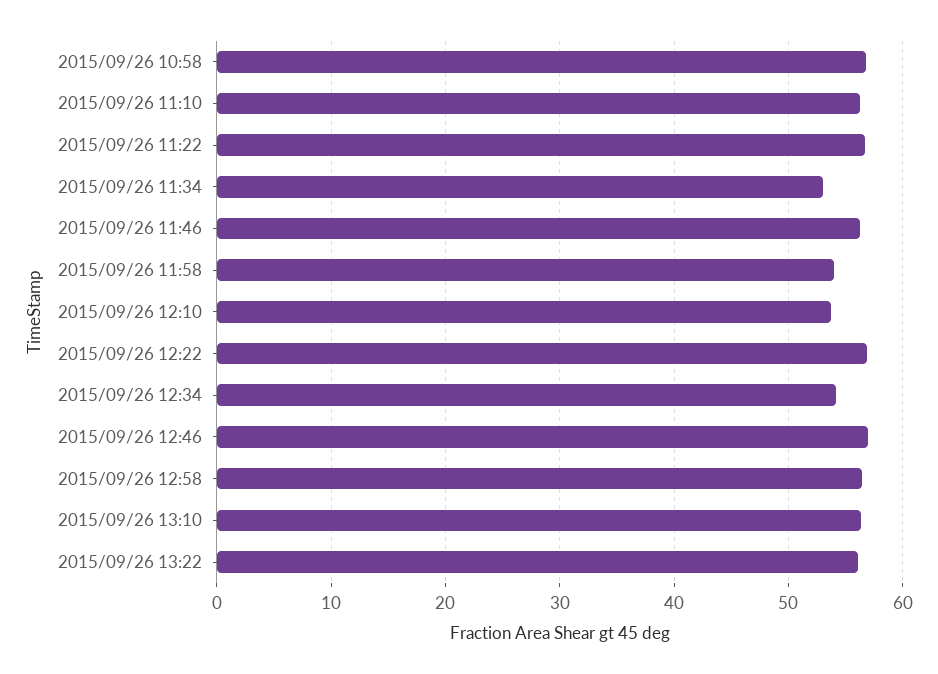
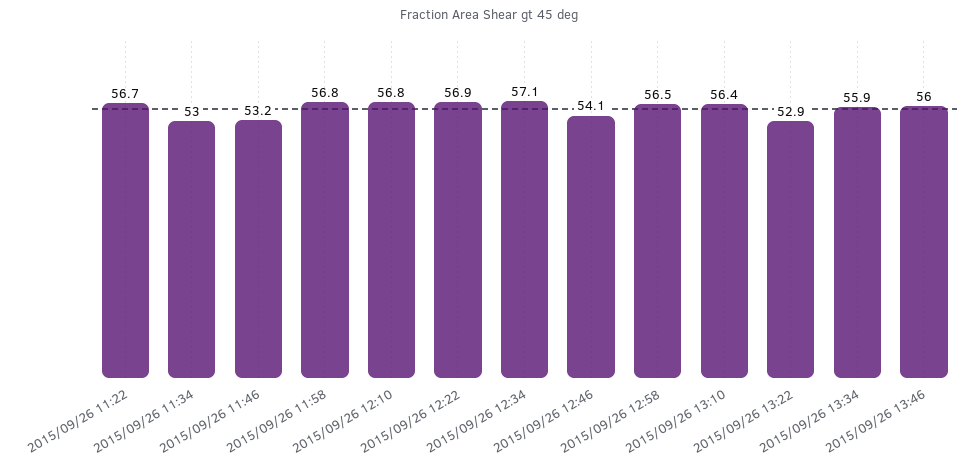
2015/09/26 10:58: 57 -> none
2015/09/26 11:10: 56 -> none
2015/09/26 11:46: 56 -> 53.2
2015/09/26 11:58: 54 -> 56.8
2015/09/26 12:10: 54 -> 56.8
2015/09/26 12:34: 54 -> 57.1
2015/09/26 12:46: 57 -> 54.1
2015/09/26 13:22: 56 -> 52.9
2015/09/26 13:34: none -> 55.9
2015/09/26 13:46: none -> 56

